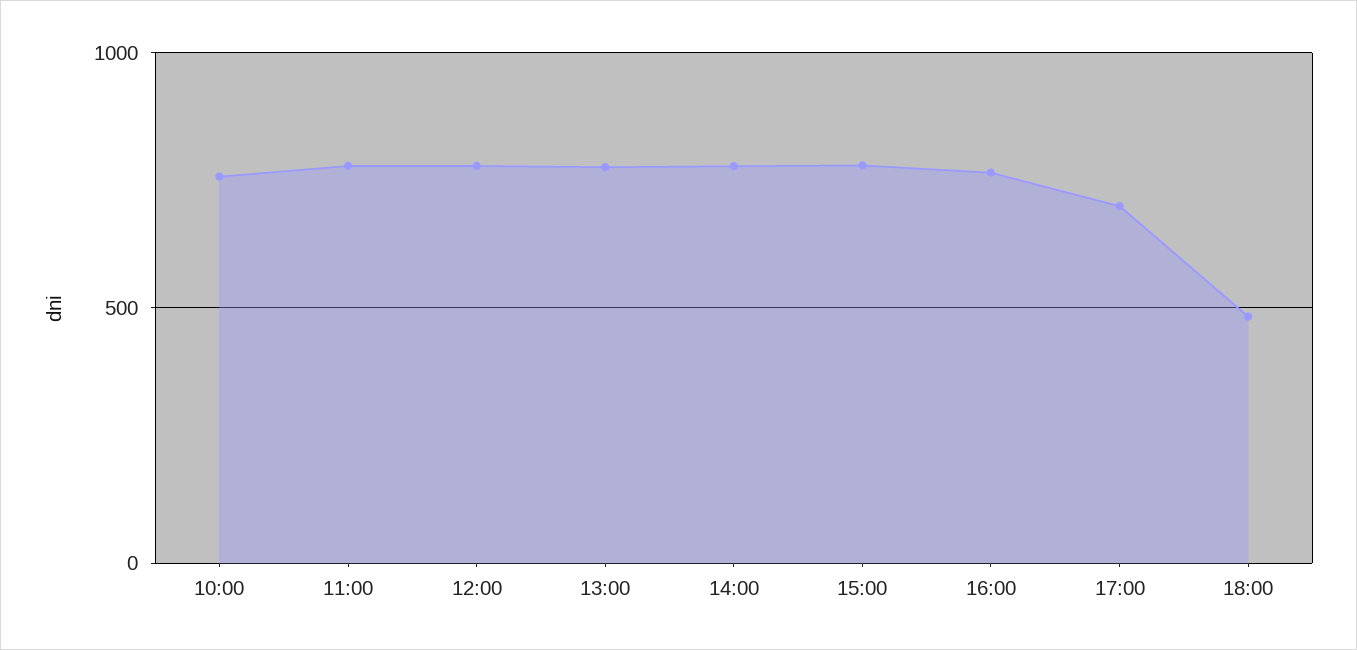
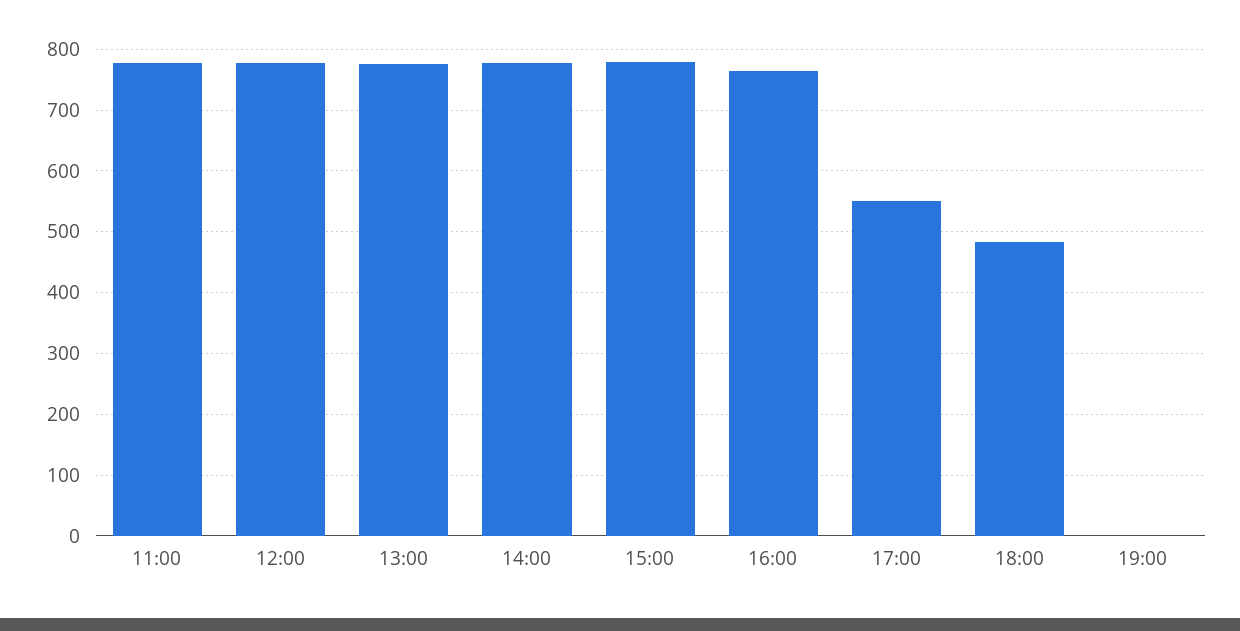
10:00: 750 -> none
17:00: 700 -> 550
19:00: none -> 0

